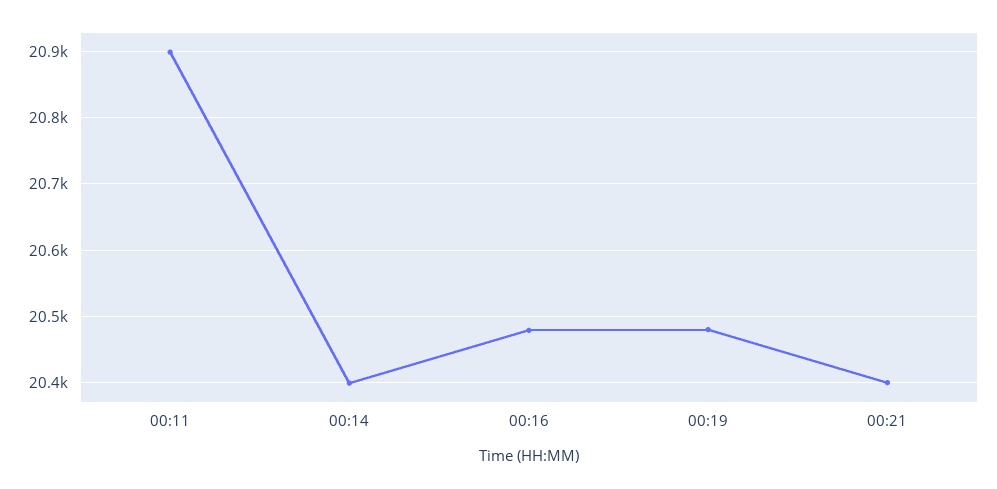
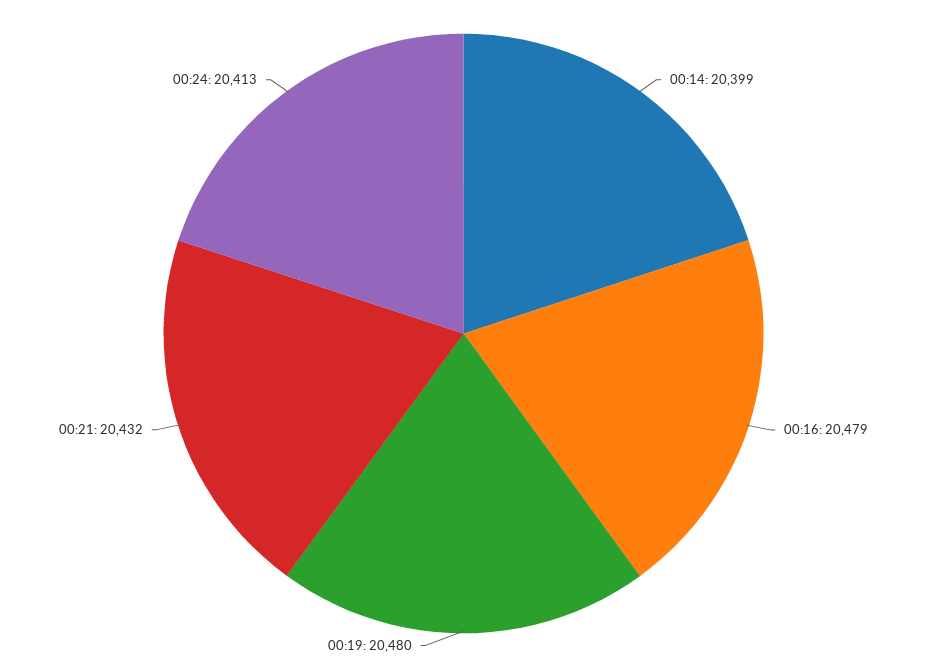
00:11: 20900 -> none
00:21: 20400 -> 20432
00:24: none -> 20413

